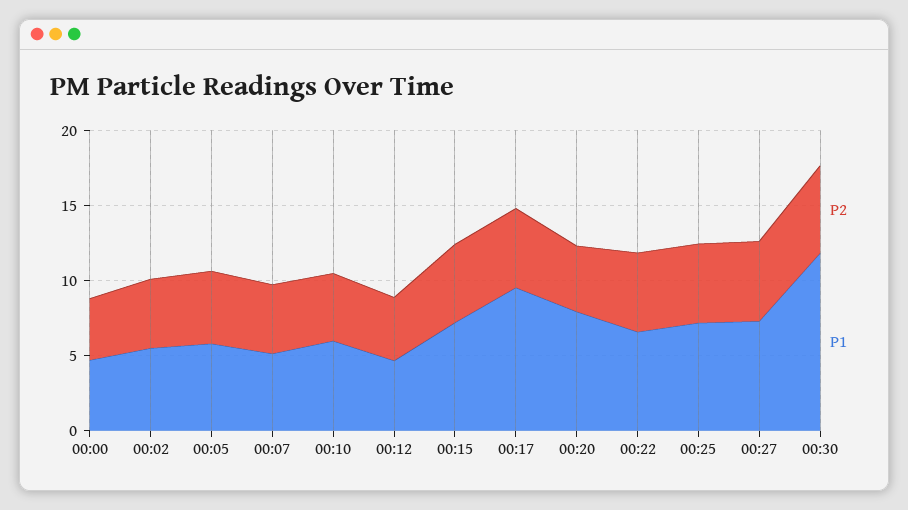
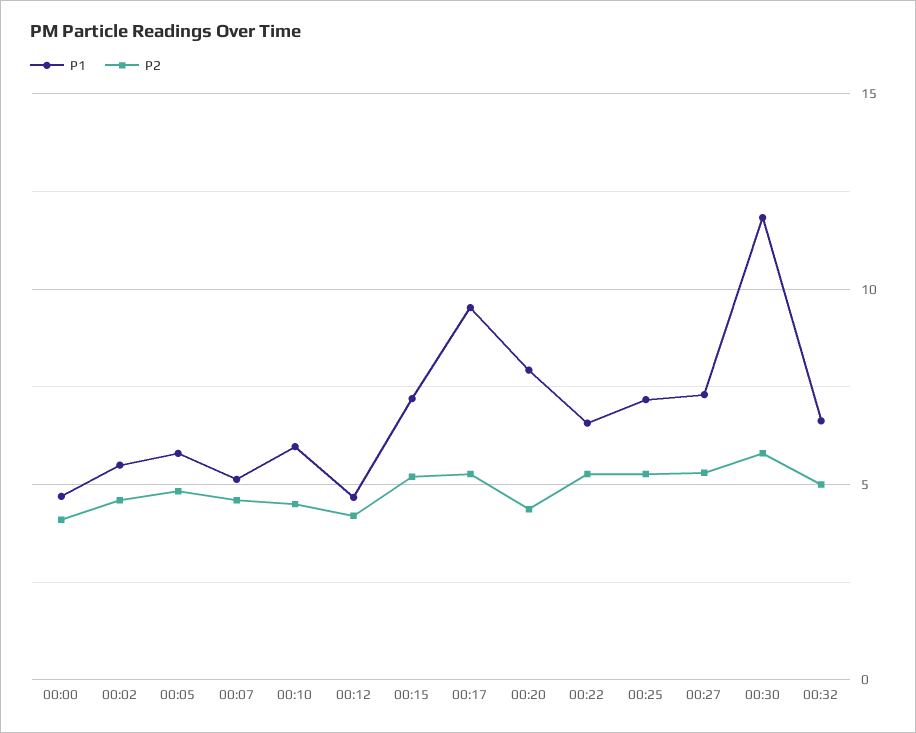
P1, 00:32: none -> 6.5
P2, 00:32: none -> 5

